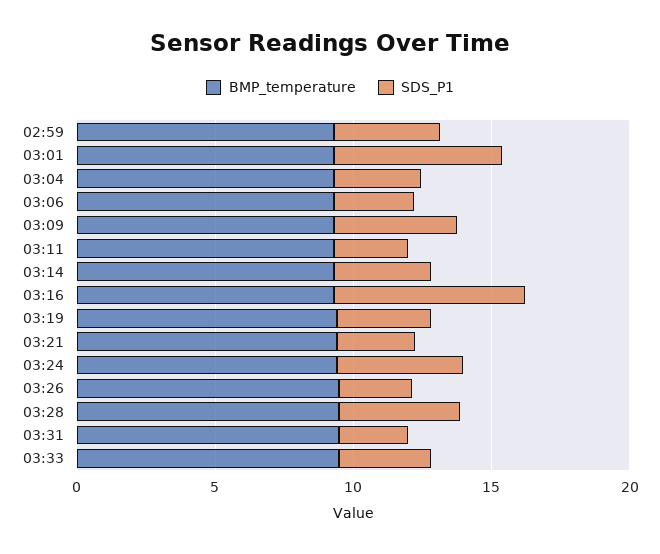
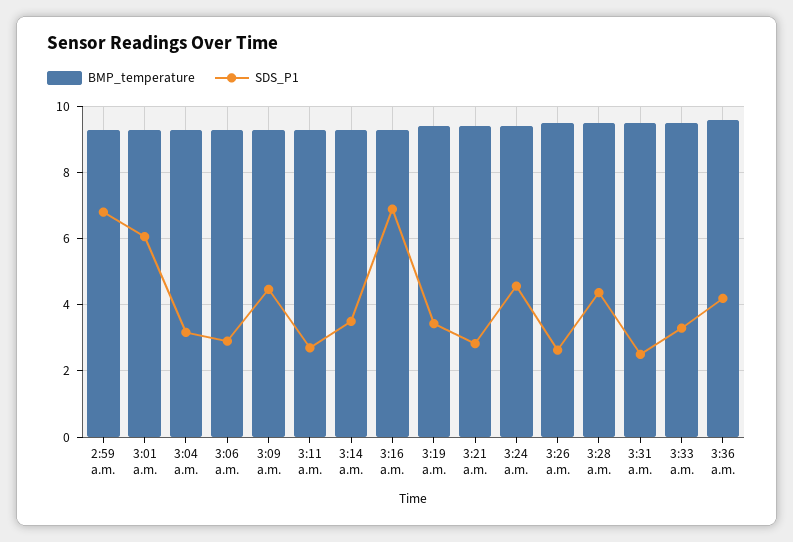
SDS_P1, 02:59: 4 -> 6.8
BMP_temperature, 3:36 a.m.: none -> 9.6
SDS_P1, 3:36 a.m.: none -> 4.2

